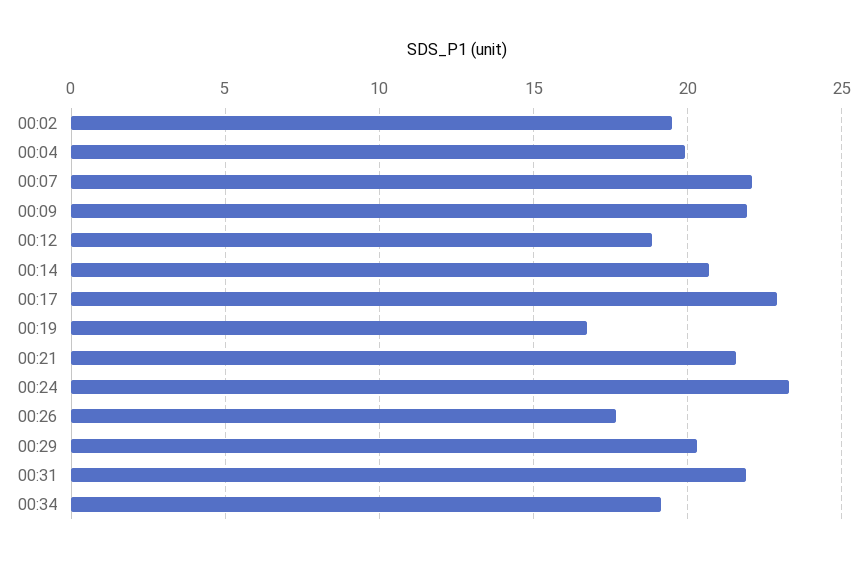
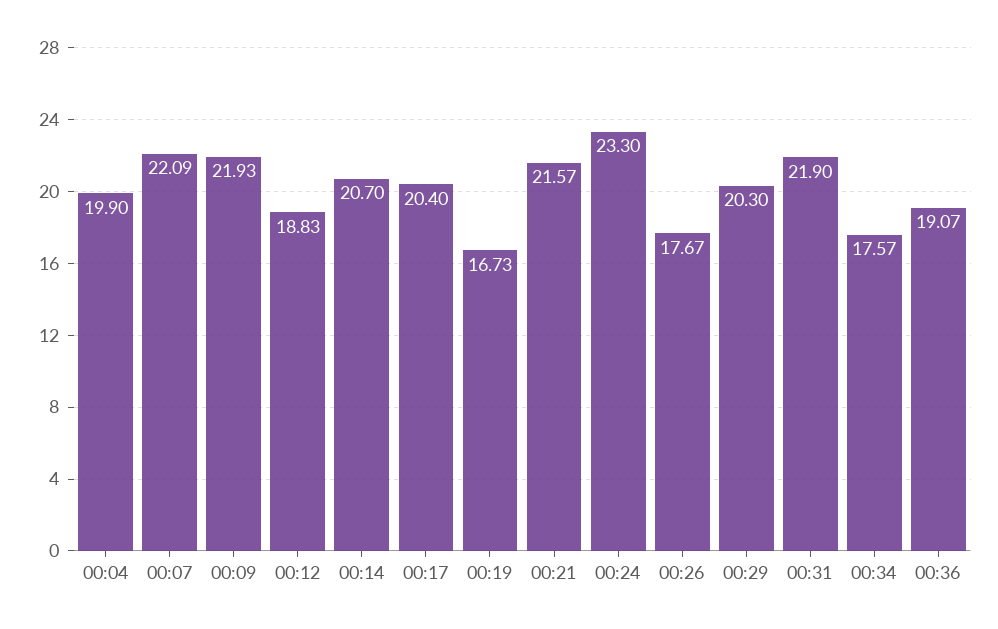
00:02: 19.5 -> none
00:17: 23 -> 20.4
00:34: 19 -> 17.57
00:36: none -> 19.07

